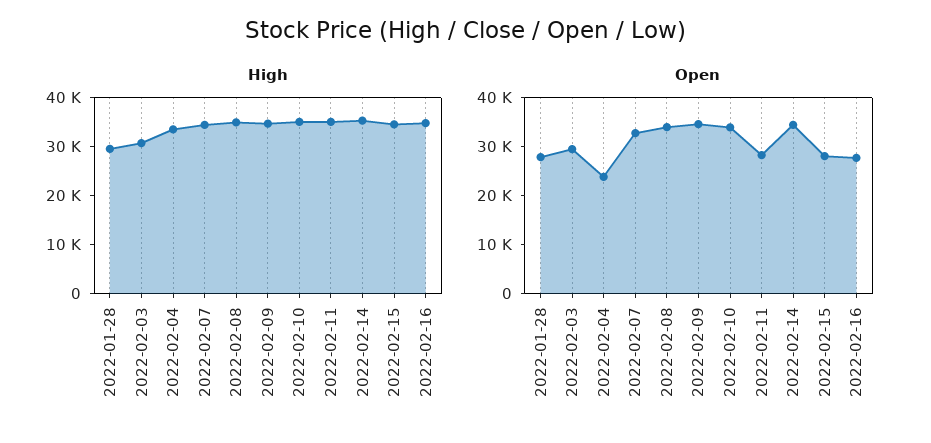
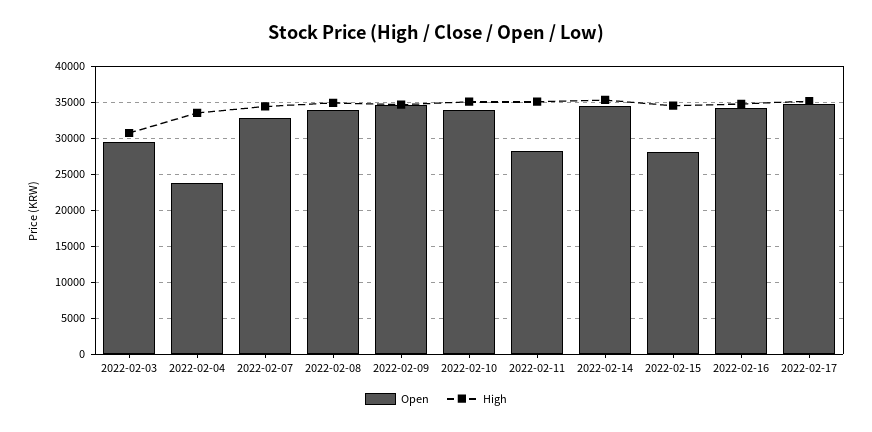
High, 2022-01-28: 30000 -> none
Open, 2022-01-28: 28000 -> none
Open, 2022-02-16: 28000 -> 34000
Open, 2022-02-17: none -> 35000
High, 2022-02-17: none -> 35000

